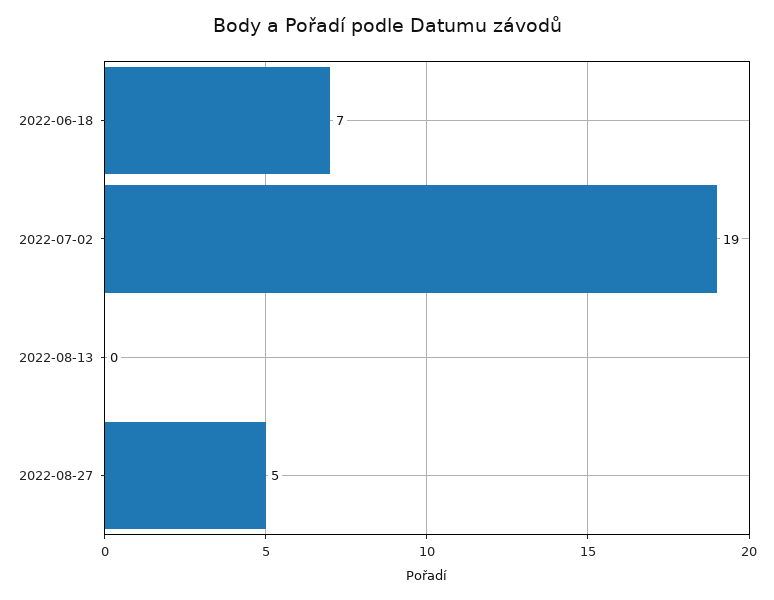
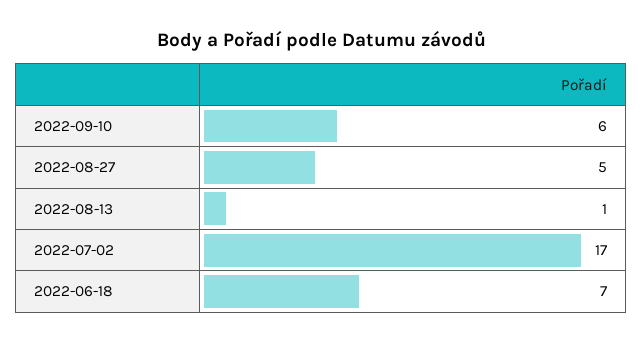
2022-07-02: 19 -> 17
2022-08-13: 0 -> 1
2022-09-10: none -> 6

